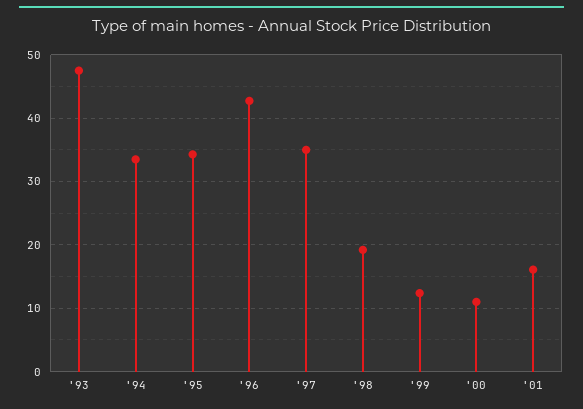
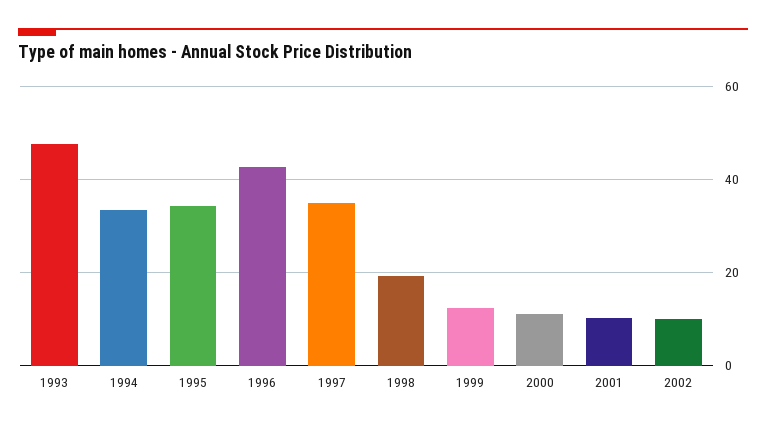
'01: 16 -> 10
2002: none -> 10

